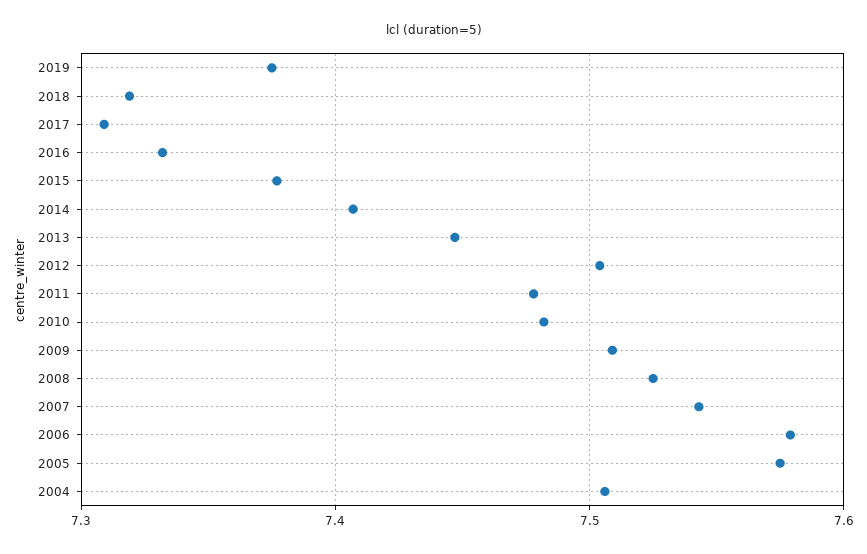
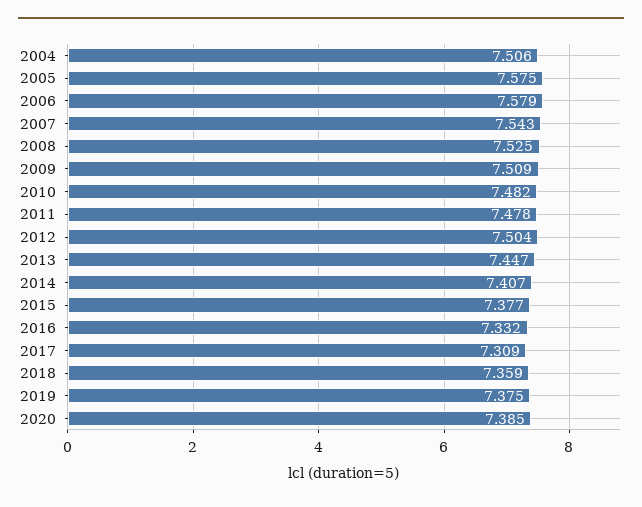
2018: 7.32 -> 7.359
2020: none -> 7.385

